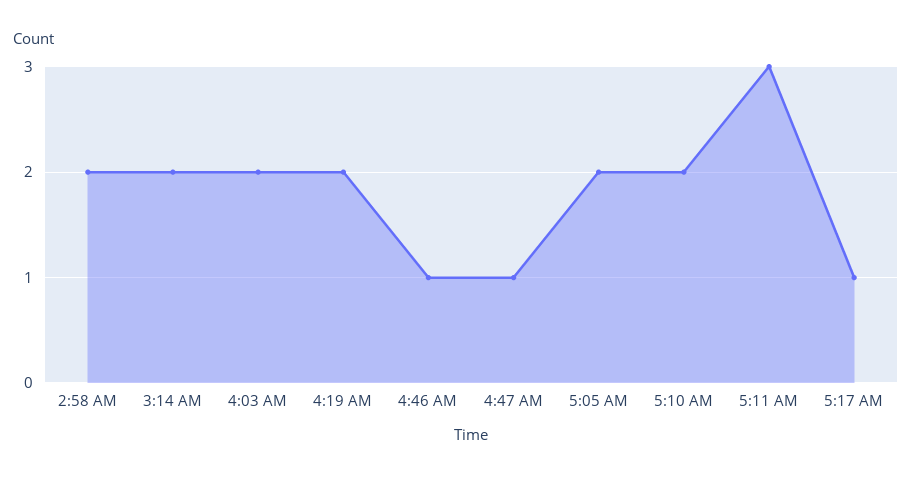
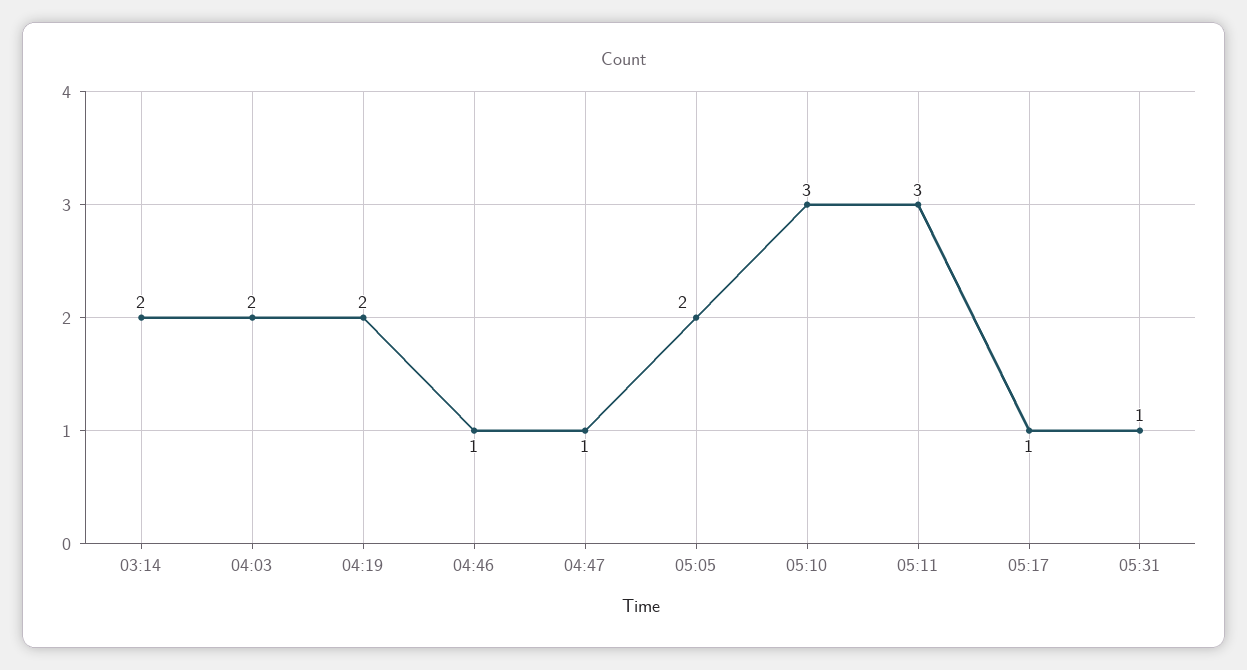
2:58 AM: 2 -> none
5:10 AM: 2 -> 3
05:31: none -> 1

